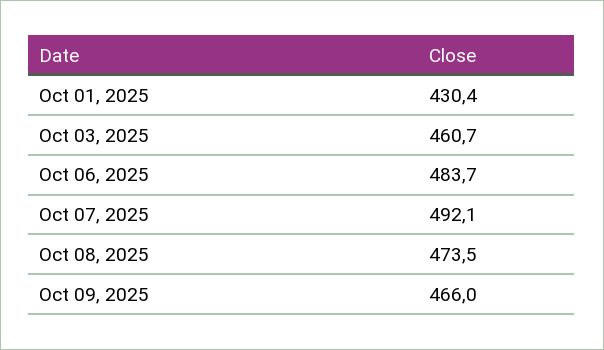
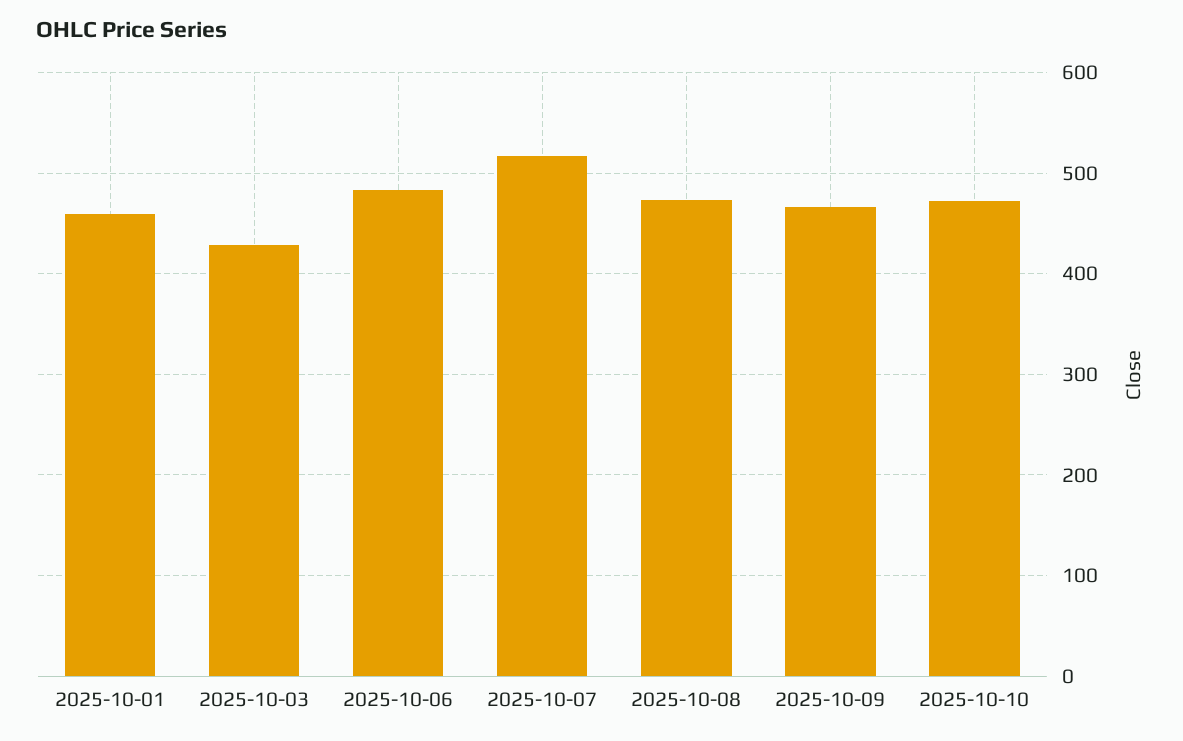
Oct 01, 2025: 430.4 -> 460
Oct 03, 2025: 460.7 -> 430
Oct 07, 2025: 492.1 -> 520
2025-10-10: none -> 470

